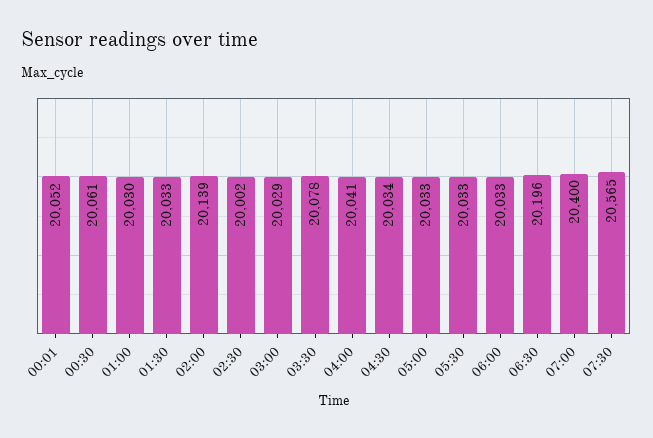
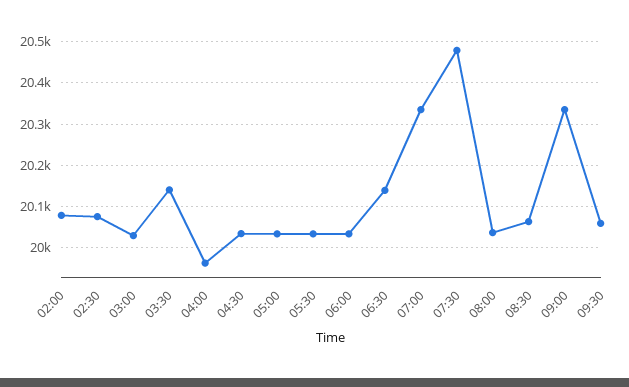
00:01: 20052 -> none
00:30: 20061 -> none
01:00: 20030 -> none
01:30: 20033 -> none
02:00: 20139 -> 20080
02:30: 20002 -> 20080
03:30: 20078 -> 20140
04:00: 20041 -> 19960
06:30: 20196 -> 20140
07:00: 20400 -> 20340
07:30: 20565 -> 20480
08:00: none -> 20040
08:30: none -> 20060
09:00: none -> 20340
09:30: none -> 20060

